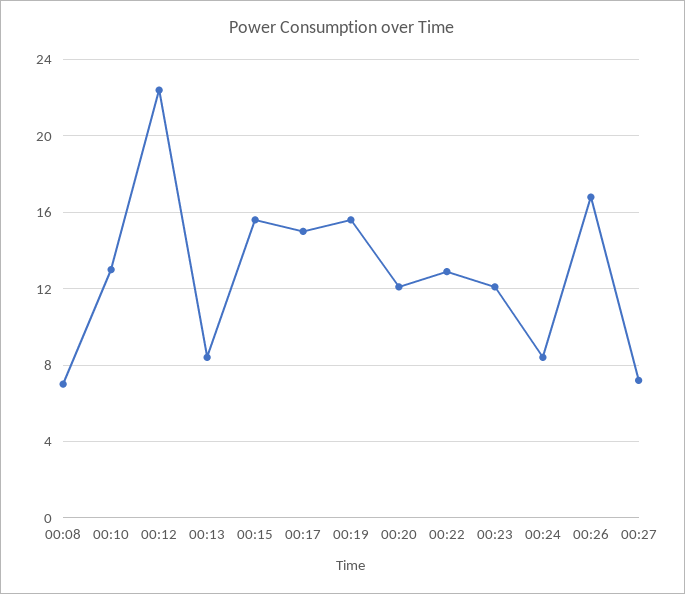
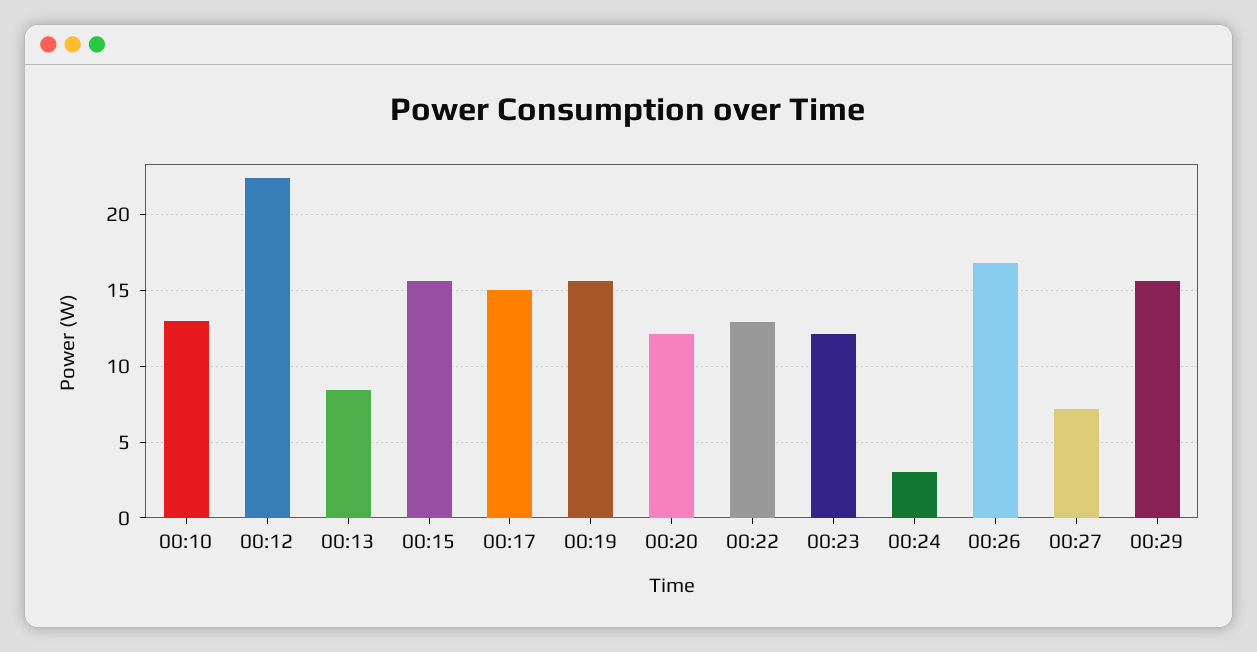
00:08: 7 -> none
00:24: 8.5 -> 3
00:29: none -> 15.5

